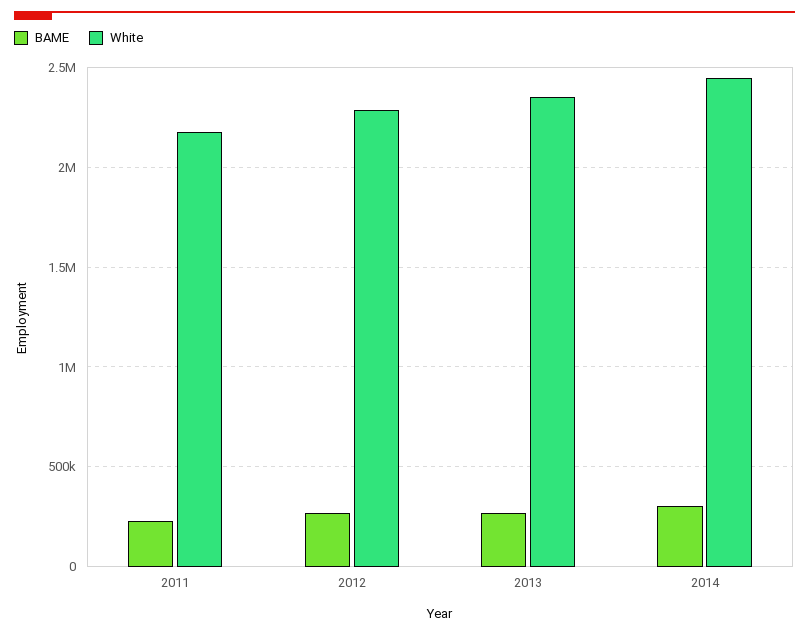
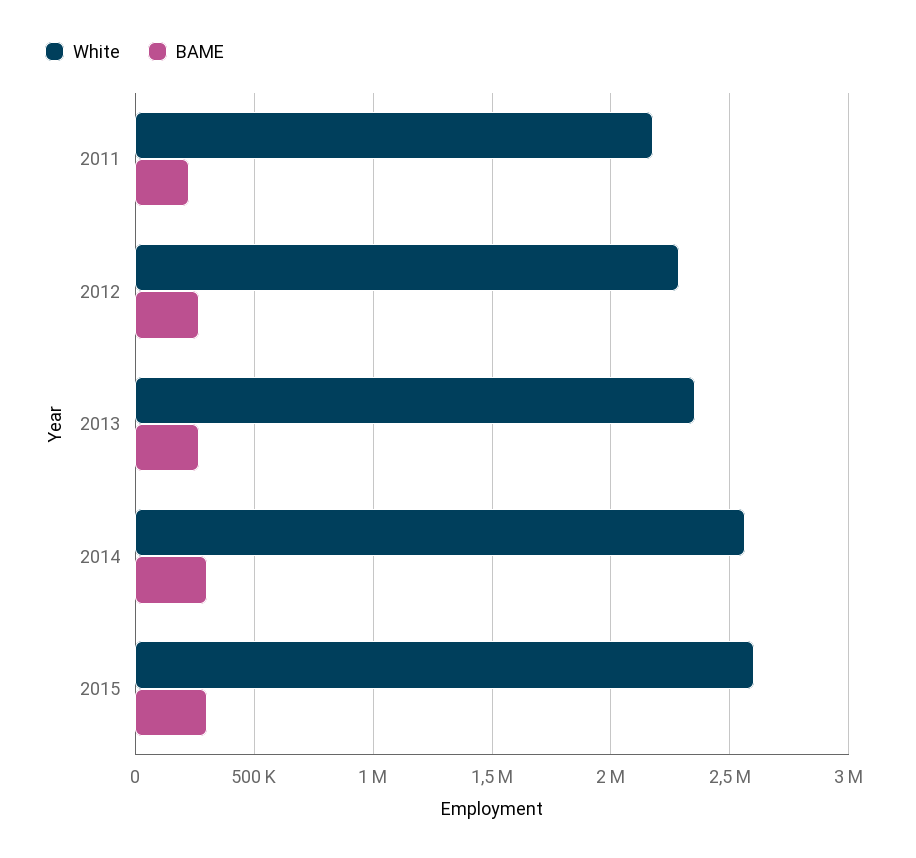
White, 2014: 2450000 -> 2550000
White, 2015: none -> 2600000
BAME, 2015: none -> 300000

